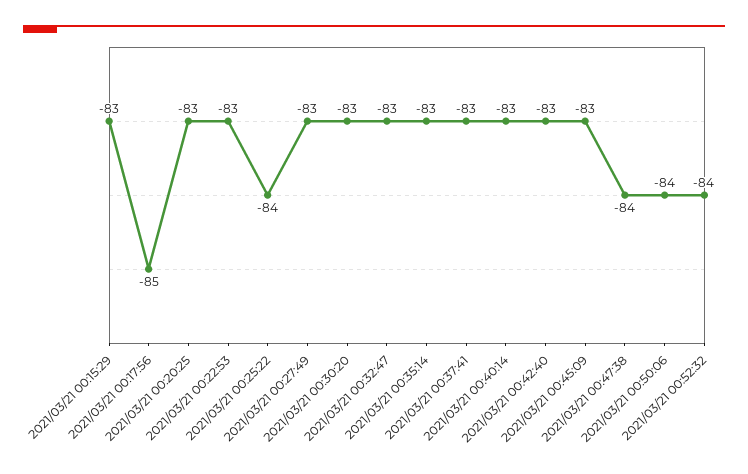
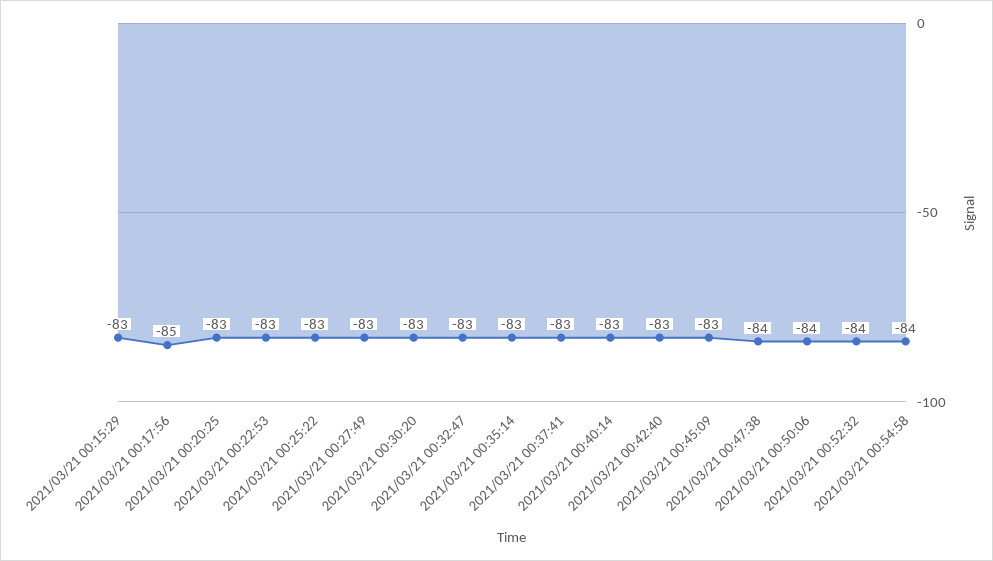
2021/03/21 00:25:22: -84 -> -83
2021/03/21 00:54:58: none -> -84

